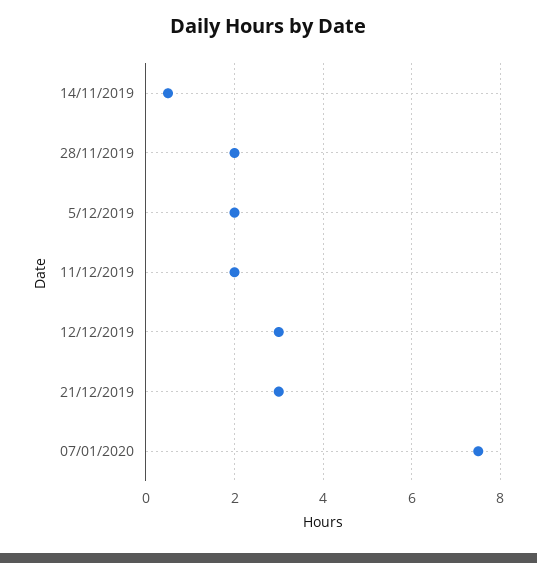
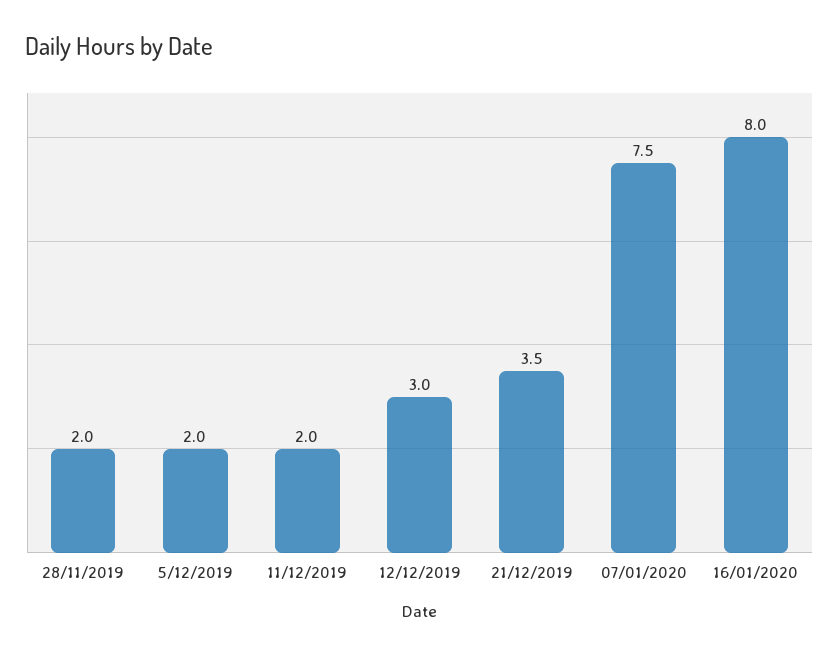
14/11/2019: 0.5 -> none
21/12/2019: 3 -> 3.5
16/01/2020: none -> 8

